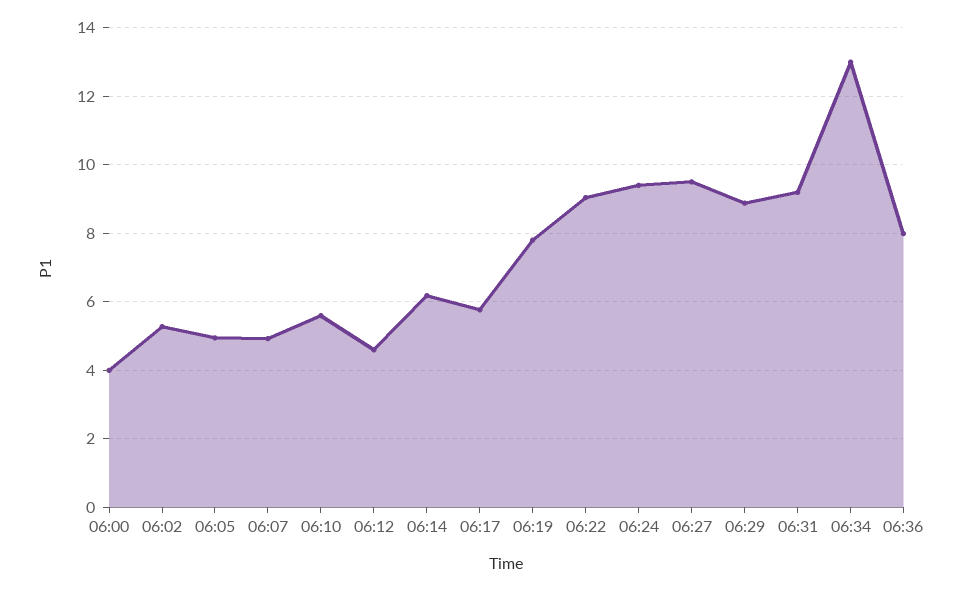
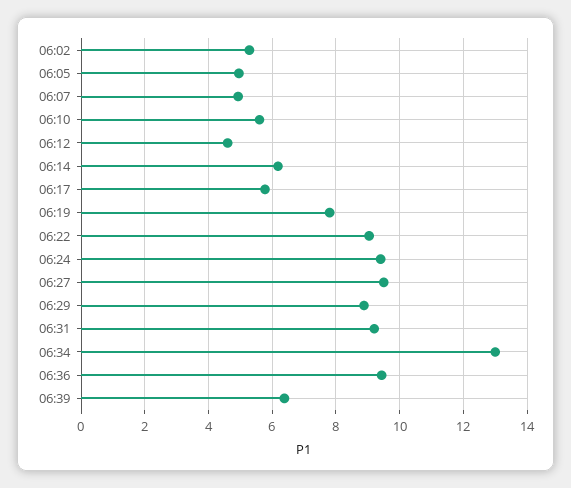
06:00: 4 -> none
06:36: 8 -> 9.4
06:39: none -> 6.4

